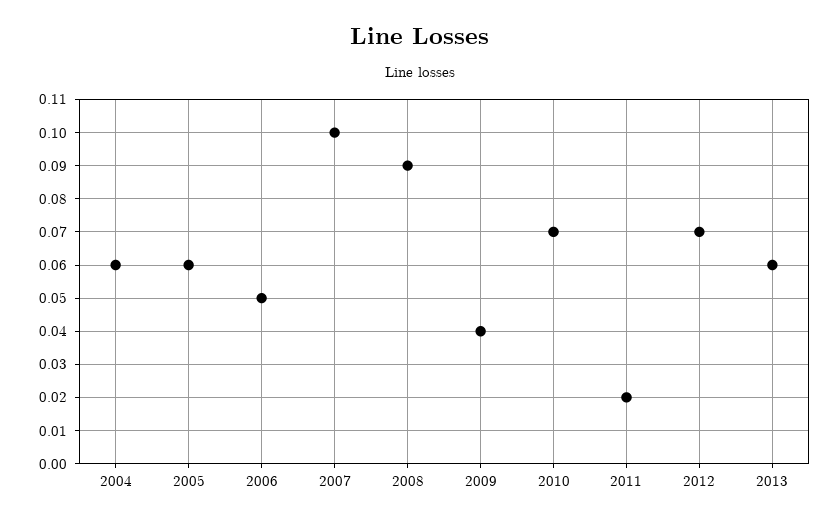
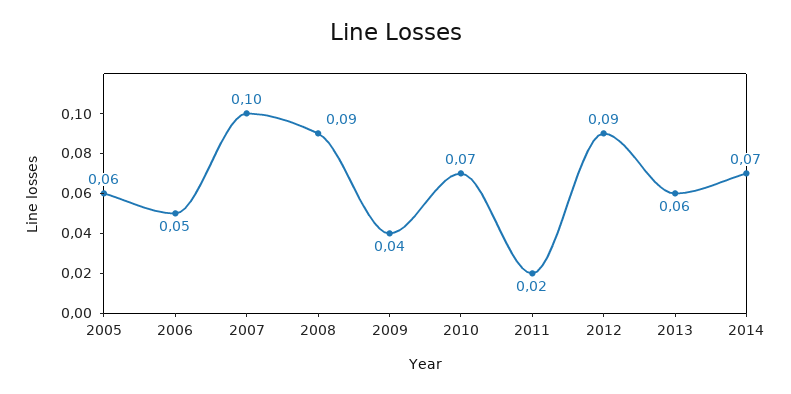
2004: 0.06 -> none
2012: 0.07 -> 0.09
2014: none -> 0.07

